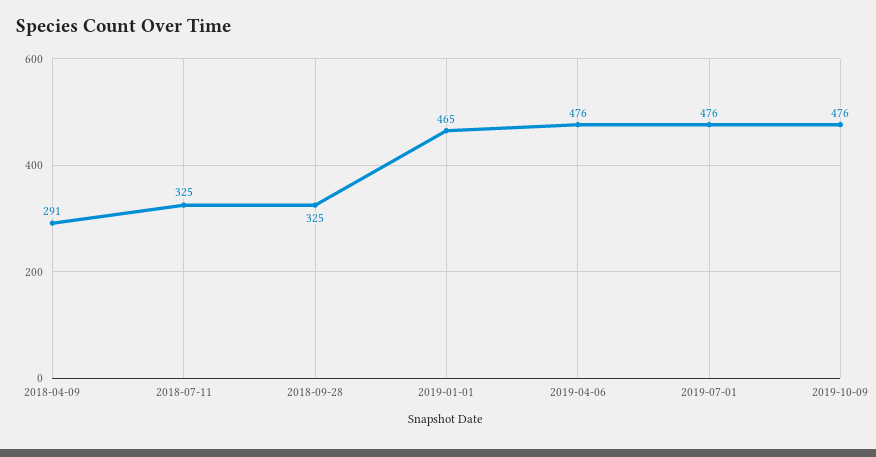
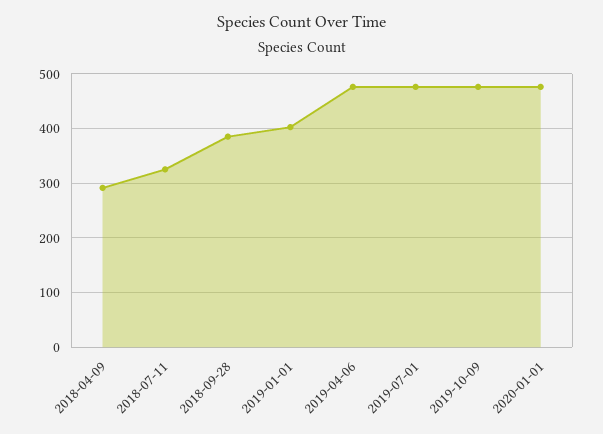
2018-09-28: 325 -> 380
2019-01-01: 465 -> 400
2020-01-01: none -> 480

